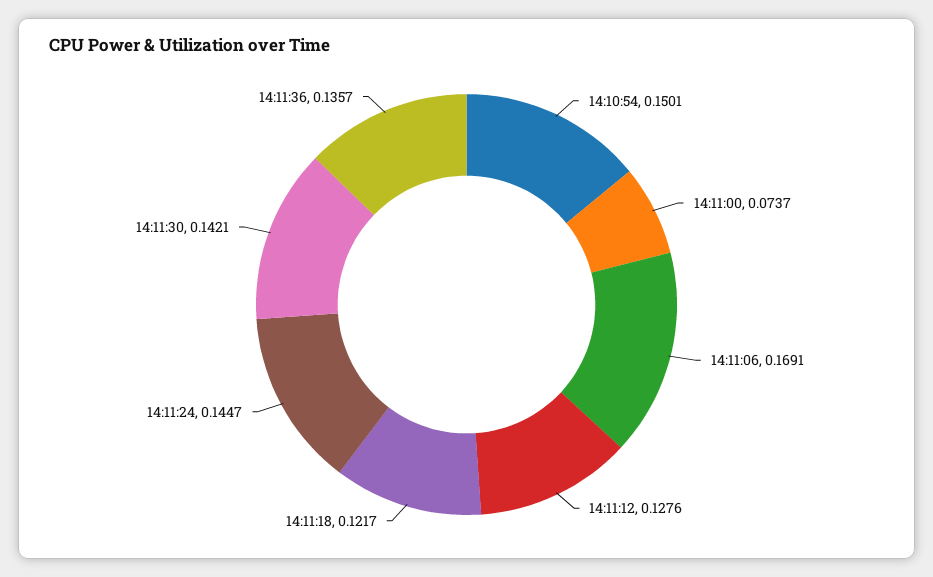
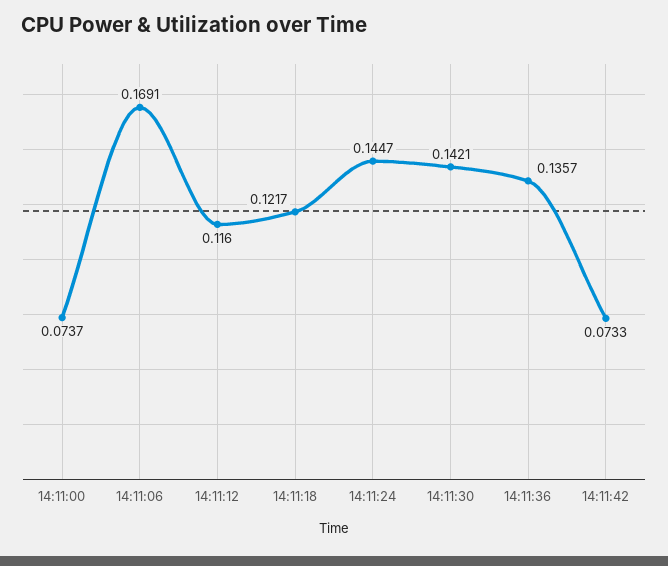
14:10:54: 0.1501 -> none
14:11:12: 0.1276 -> 0.116
14:11:42: none -> 0.0733

